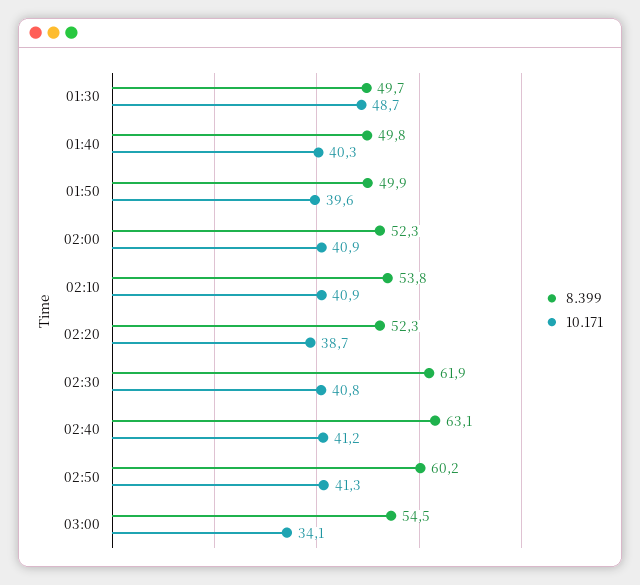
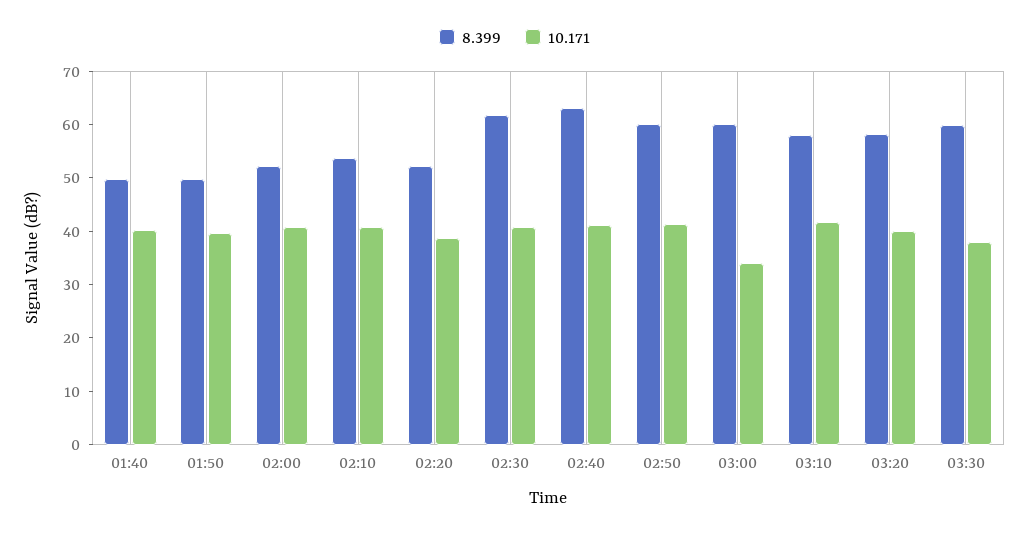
8.399, 01:30: 49.7 -> none
10.171, 01:30: 48.7 -> none
8.399, 03:00: 54.5 -> 60
8.399, 03:10: none -> 58
10.171, 03:10: none -> 42
8.399, 03:20: none -> 58
10.171, 03:20: none -> 40
8.399, 03:30: none -> 60
10.171, 03:30: none -> 38

